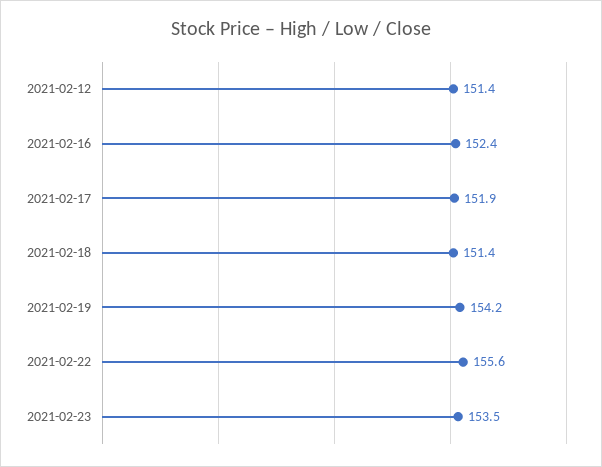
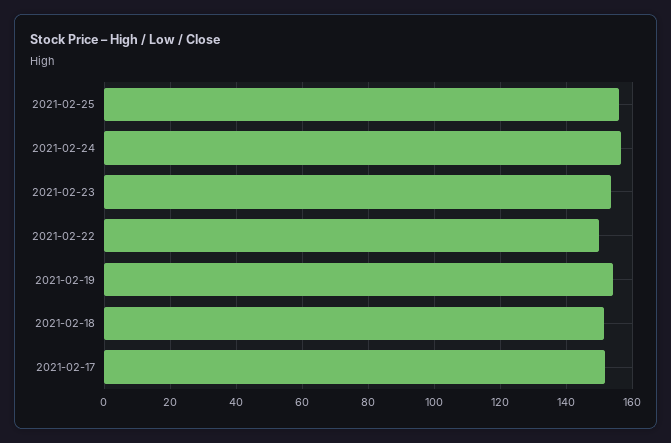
2021-02-12: 151.4 -> none
2021-02-16: 152.4 -> none
2021-02-22: 155.6 -> 150
2021-02-25: none -> 156
2021-02-24: none -> 156

